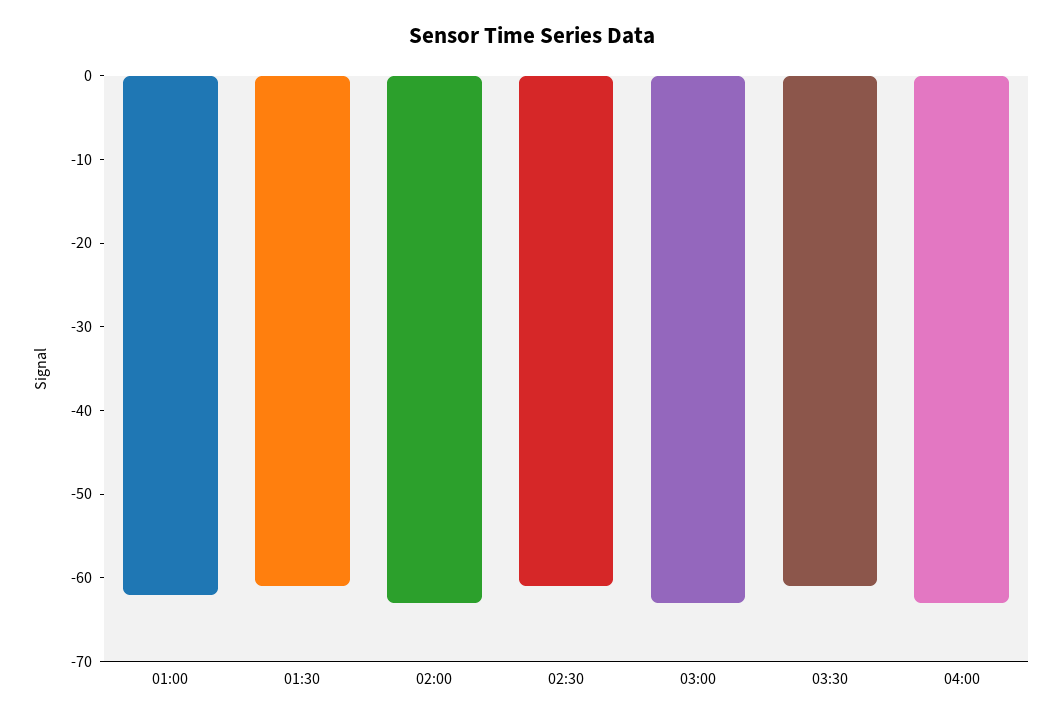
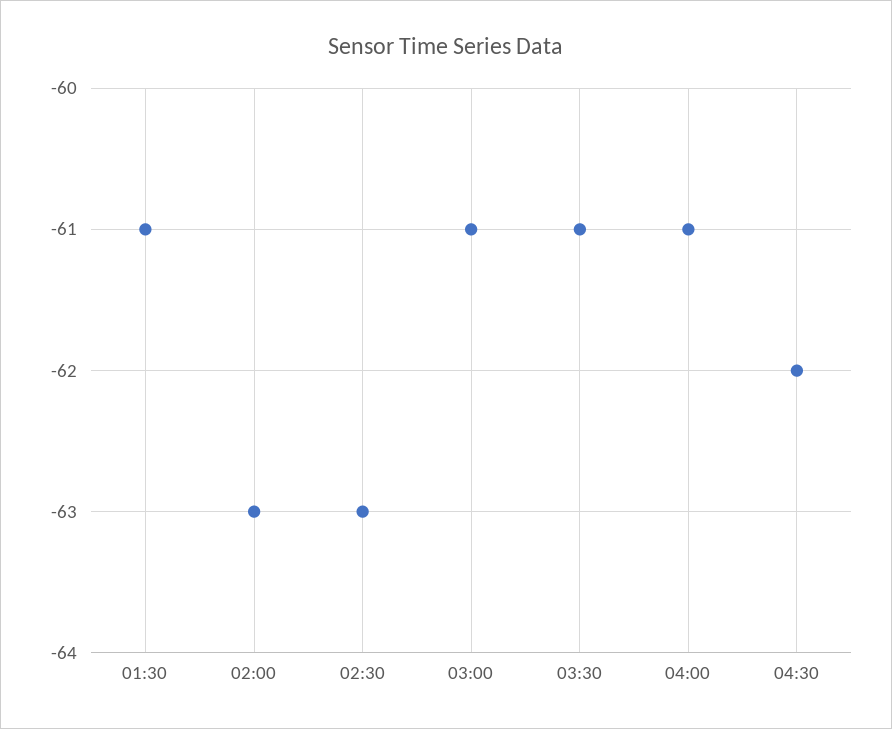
01:00: -62 -> none
02:30: -61 -> -63
03:00: -63 -> -61
04:00: -63 -> -61
04:30: none -> -62

